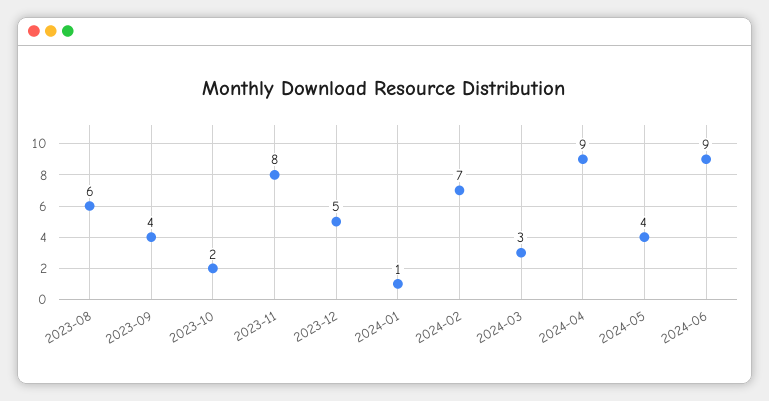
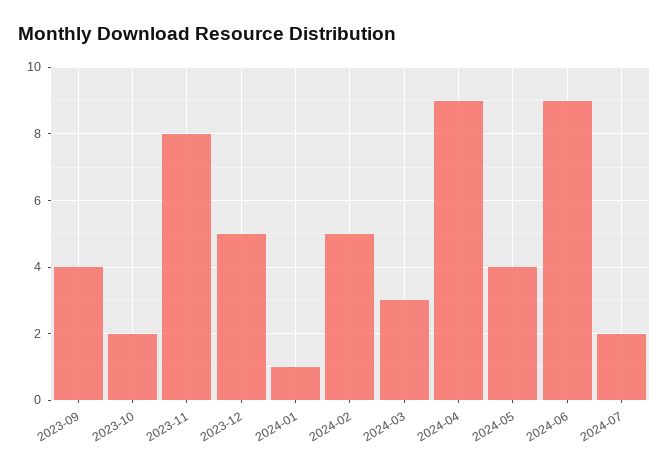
2023-08: 6 -> none
2024-02: 7 -> 5
2024-07: none -> 2

